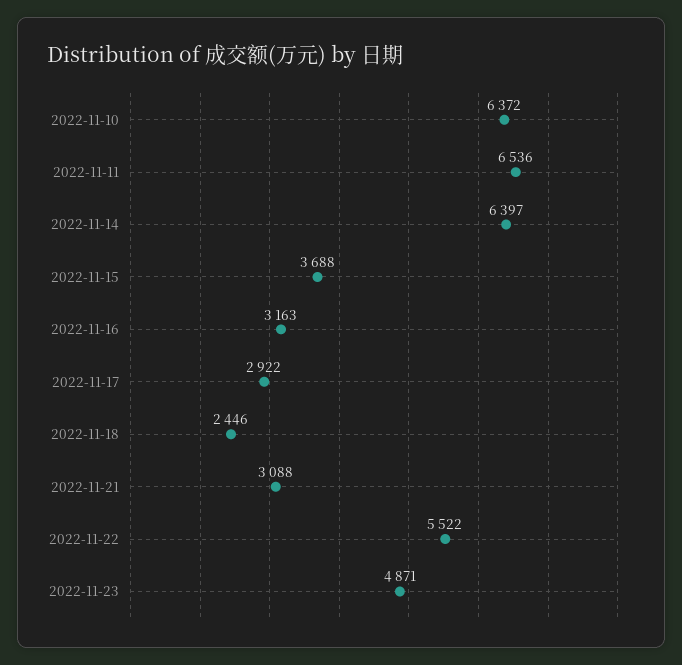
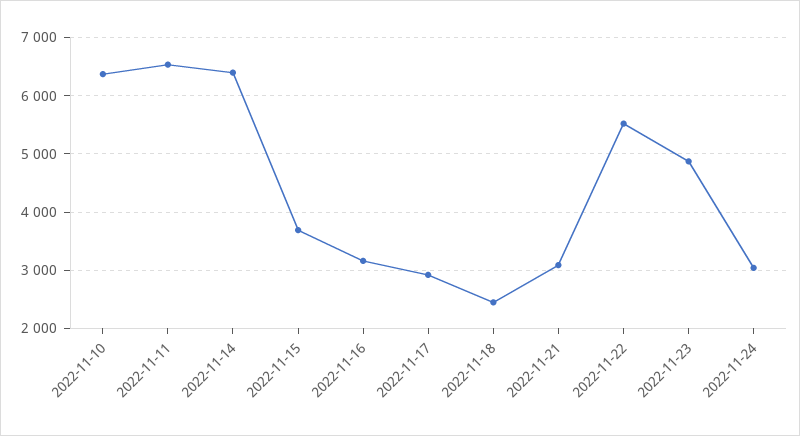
2022-11-24: none -> 3000

